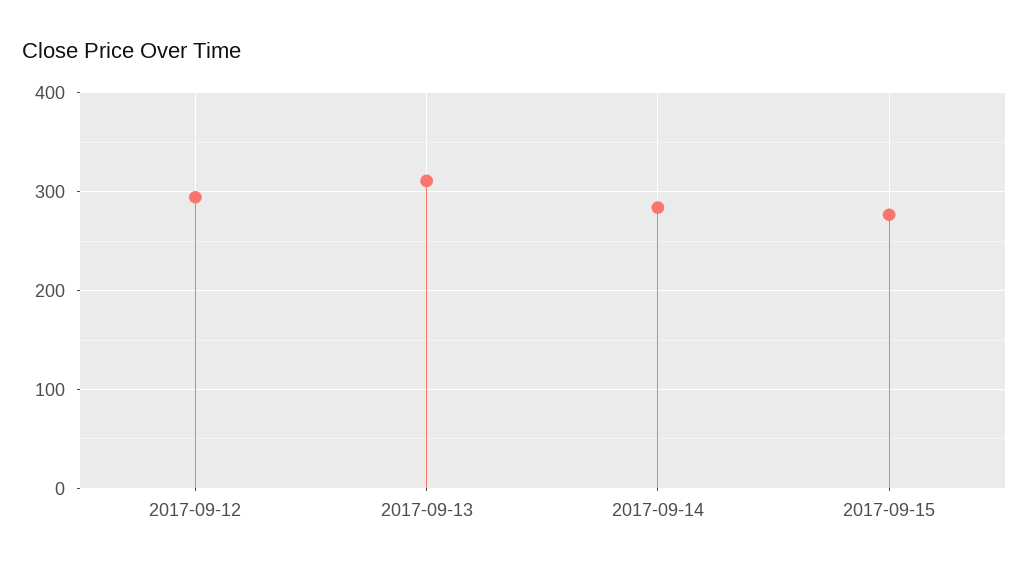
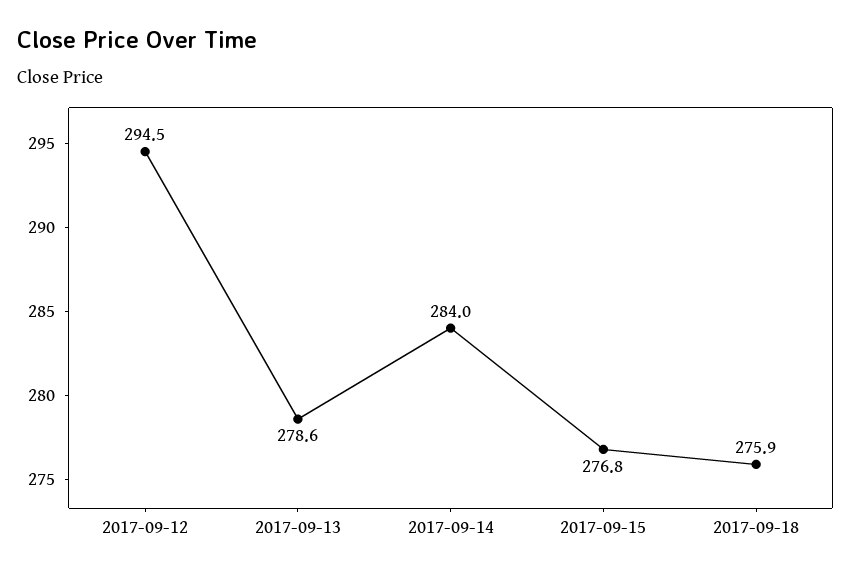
2017-09-13: 310 -> 278.6
2017-09-18: none -> 275.9

